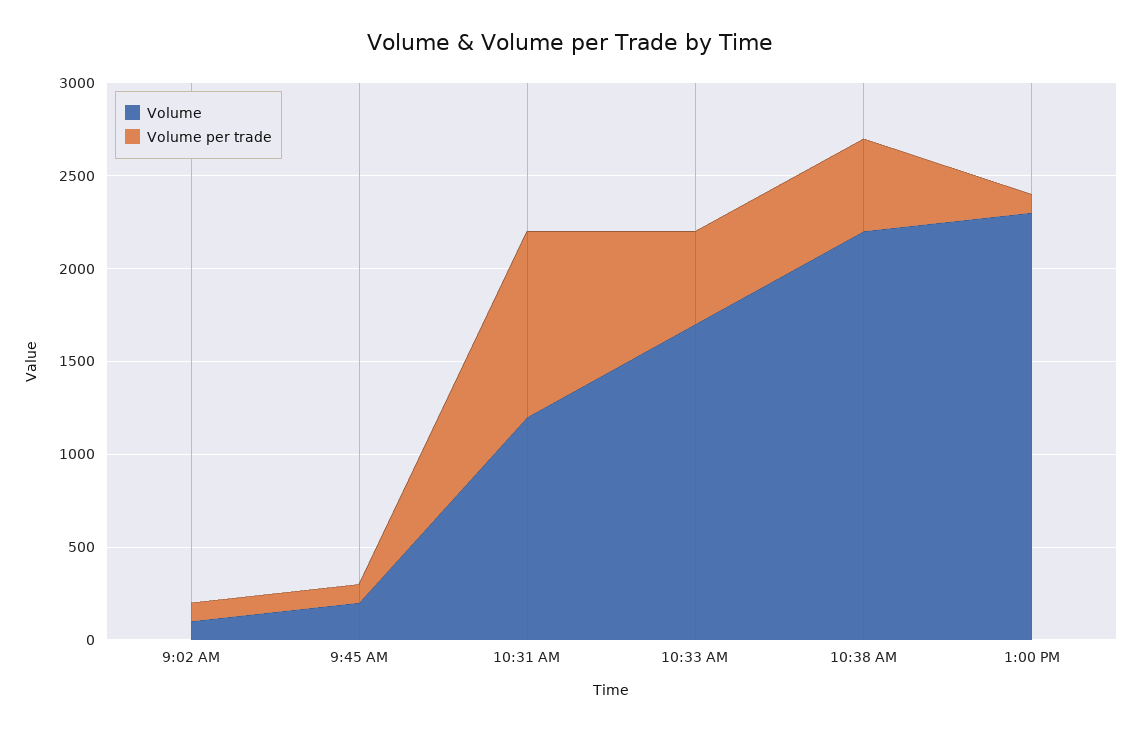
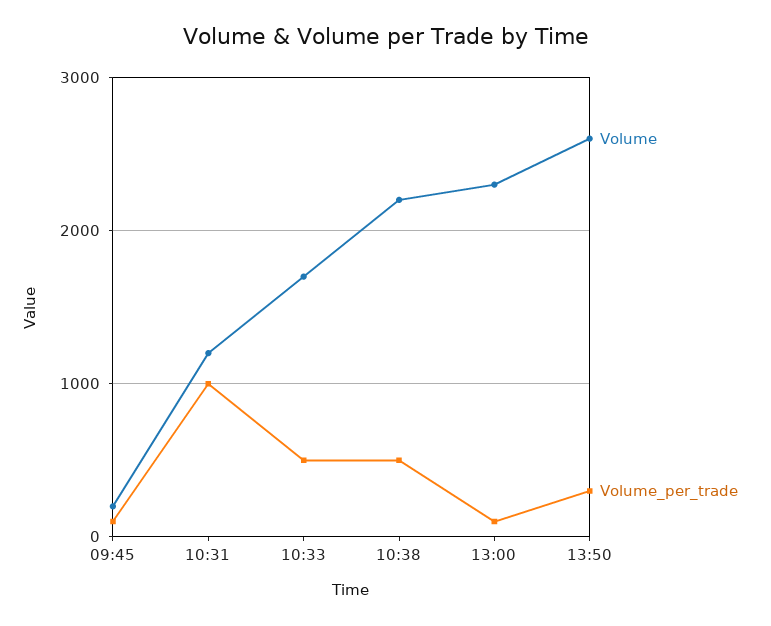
Volume, 9:02 AM: 100 -> none
Volume per trade, 9:02 AM: 100 -> none
Volume, 13:50: none -> 2600
Volume per trade, 13:50: none -> 300

